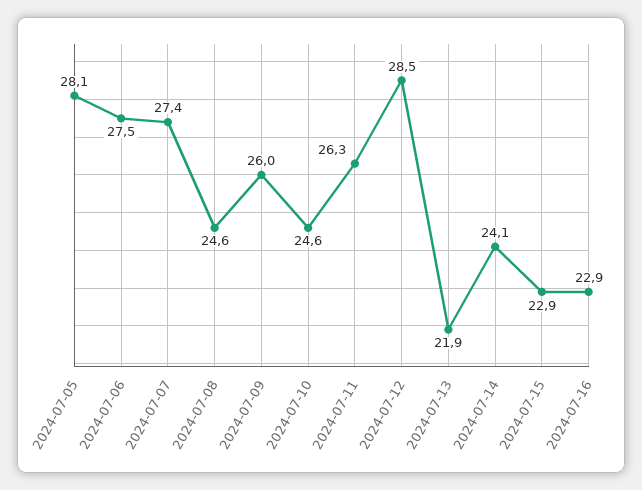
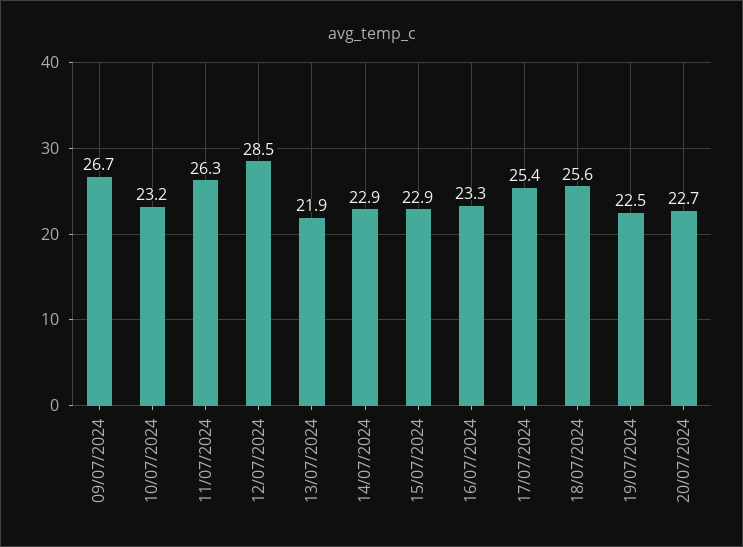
2024-07-05: 28.1 -> none
2024-07-06: 27.5 -> none
2024-07-07: 27.4 -> none
2024-07-08: 24.6 -> none
2024-07-09: 26 -> 26.7
2024-07-10: 24.6 -> 23.2
2024-07-14: 24.1 -> 22.9
2024-07-16: 22.9 -> 23.3
17/07/2024: none -> 25.4
18/07/2024: none -> 25.6
19/07/2024: none -> 22.5
20/07/2024: none -> 22.7

